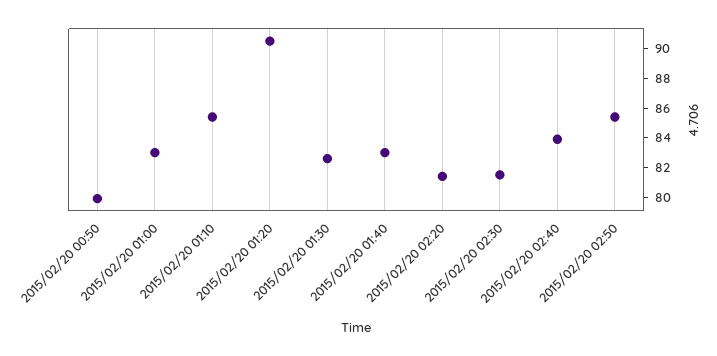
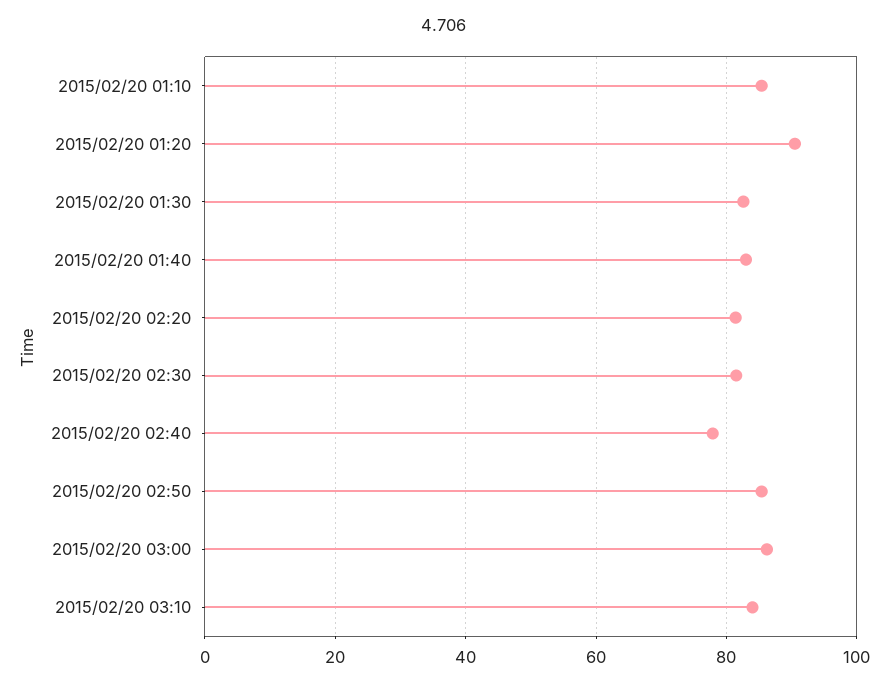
2015/02/20 00:50: 80 -> none
2015/02/20 01:00: 83 -> none
2015/02/20 02:40: 84 -> 78
2015/02/20 03:00: none -> 86
2015/02/20 03:10: none -> 84

